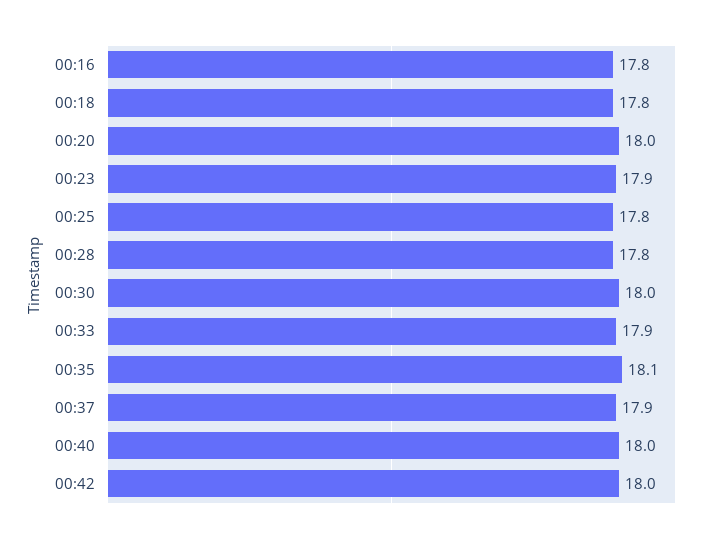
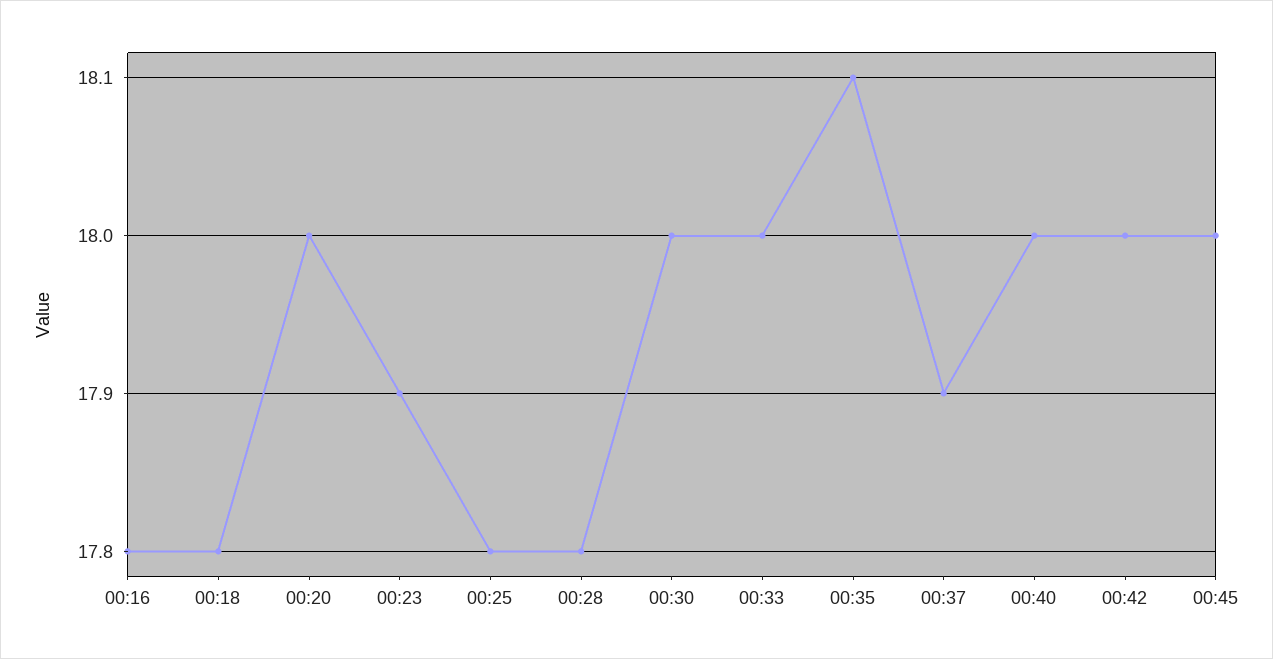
00:33: 17.9 -> 18
00:45: none -> 18

